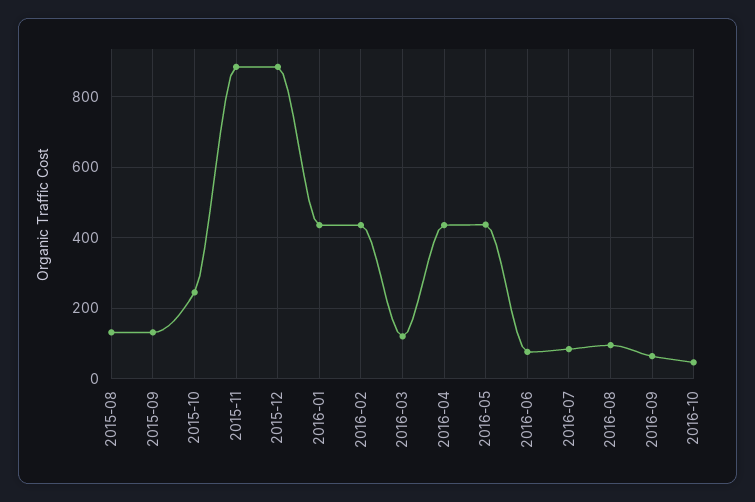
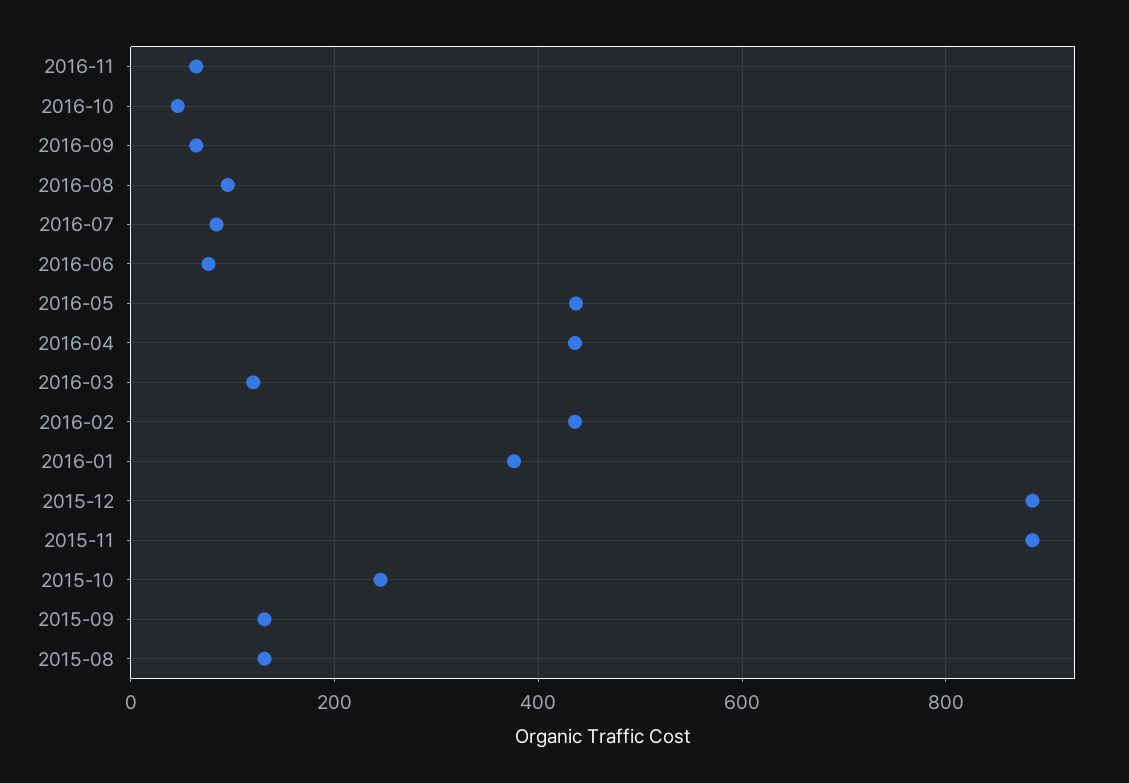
2016-01: 440 -> 380
2016-11: none -> 60

